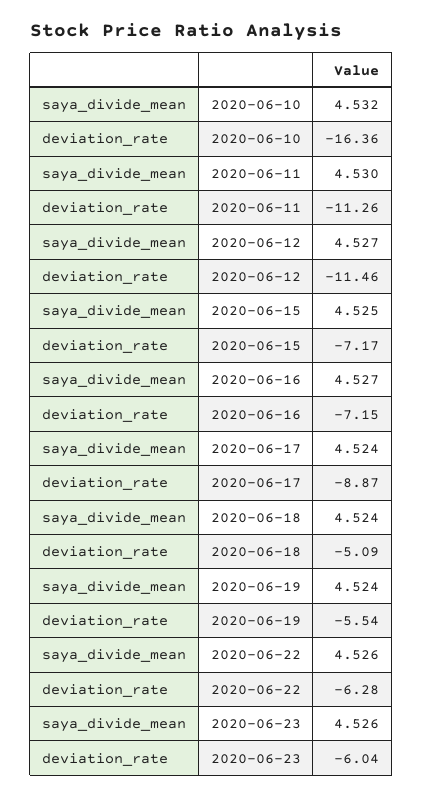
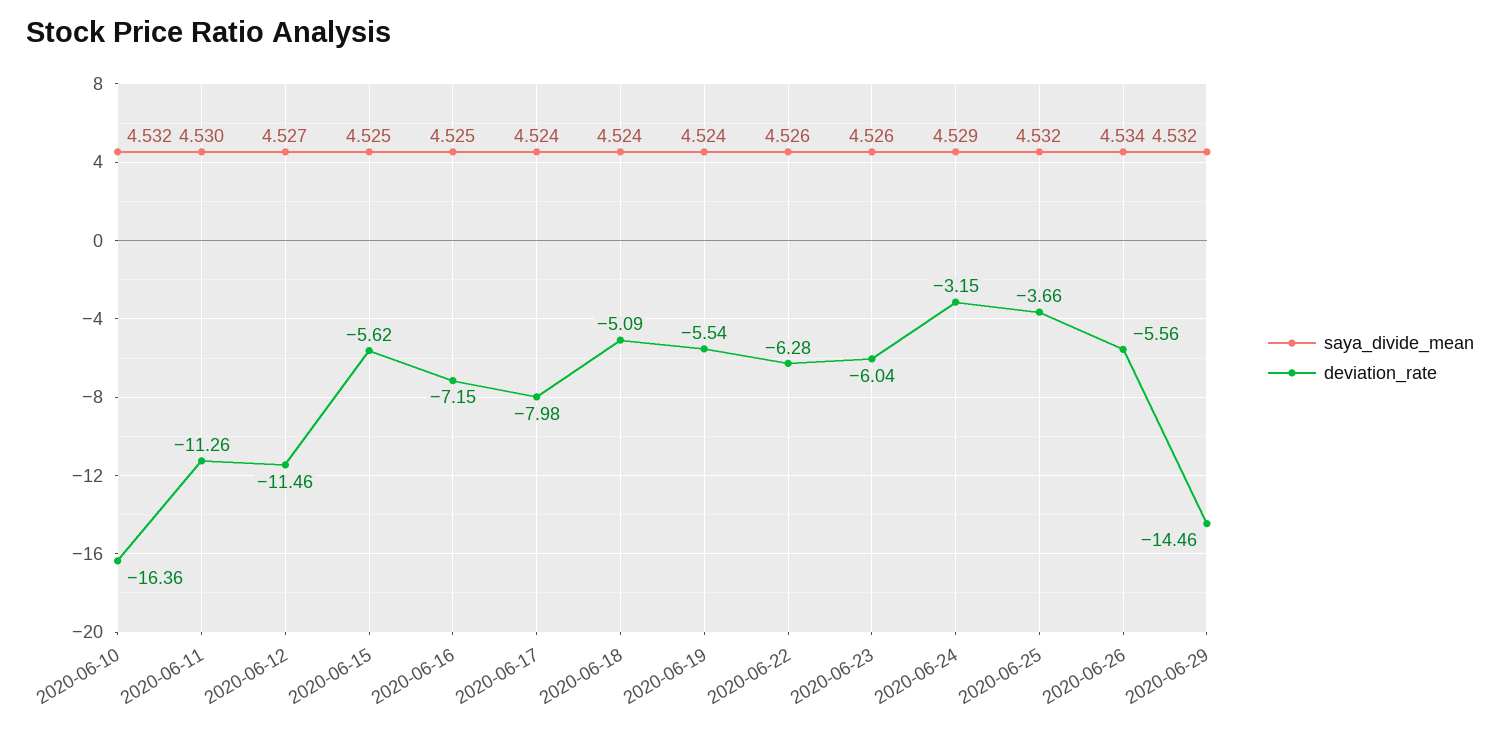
deviation_rate, 2020-06-15: -7.17 -> -5.62
saya_divide_mean, 2020-06-16: 4.527 -> 4.525
deviation_rate, 2020-06-17: -8.87 -> -7.98
saya_divide_mean, 2020-06-24: none -> 4.529
deviation_rate, 2020-06-24: none -> -3.15
saya_divide_mean, 2020-06-25: none -> 4.532
deviation_rate, 2020-06-25: none -> -3.66
saya_divide_mean, 2020-06-26: none -> 4.534
deviation_rate, 2020-06-26: none -> -5.56
saya_divide_mean, 2020-06-29: none -> 4.532
deviation_rate, 2020-06-29: none -> -14.46

